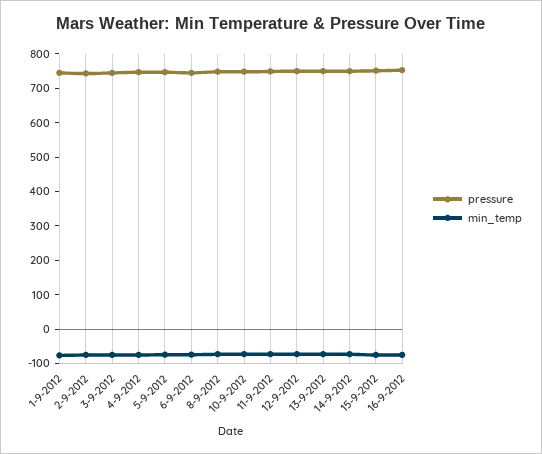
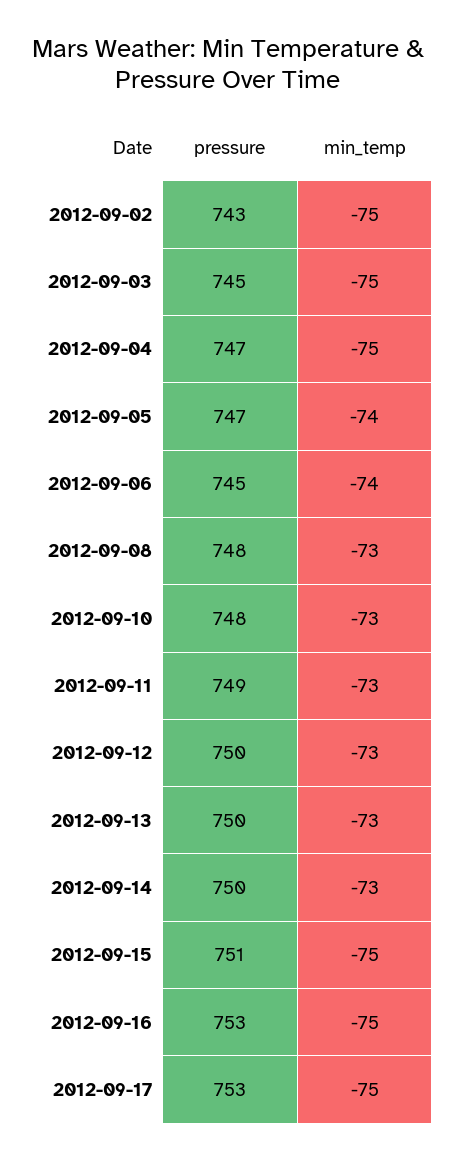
pressure, 1-9-2012: 750 -> none
min_temp, 1-9-2012: -75 -> none
pressure, 2012-09-17: none -> 753
min_temp, 2012-09-17: none -> -75

